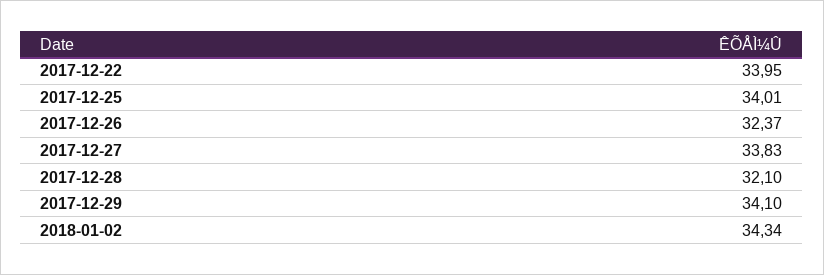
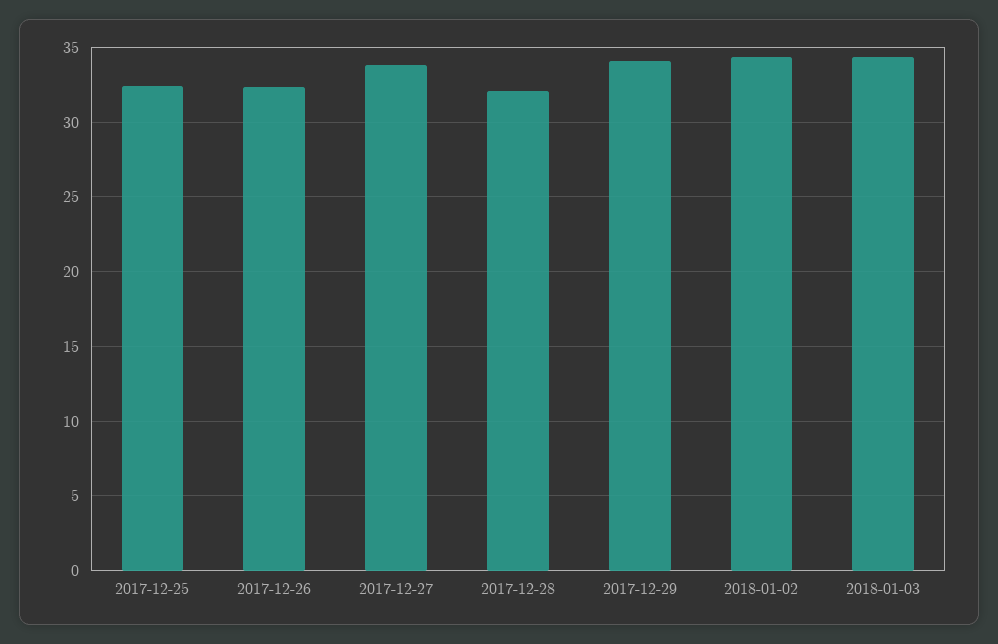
2017-12-22: 33.95 -> none
2017-12-25: 34.01 -> 32.5
2018-01-03: none -> 34.5

